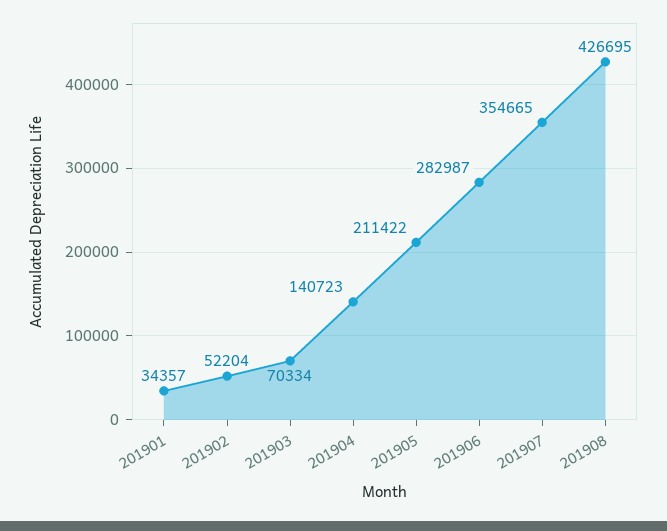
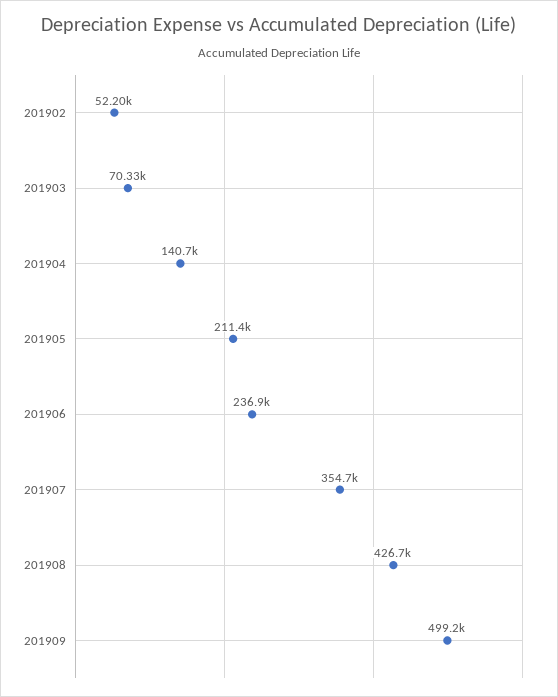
201901: 34357 -> none
201906: 282987 -> 236900
201909: none -> 499200

